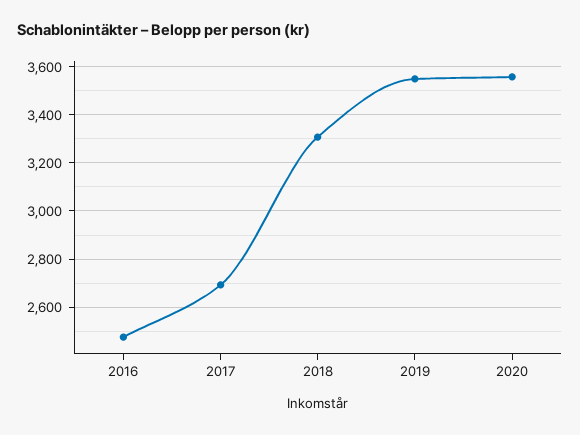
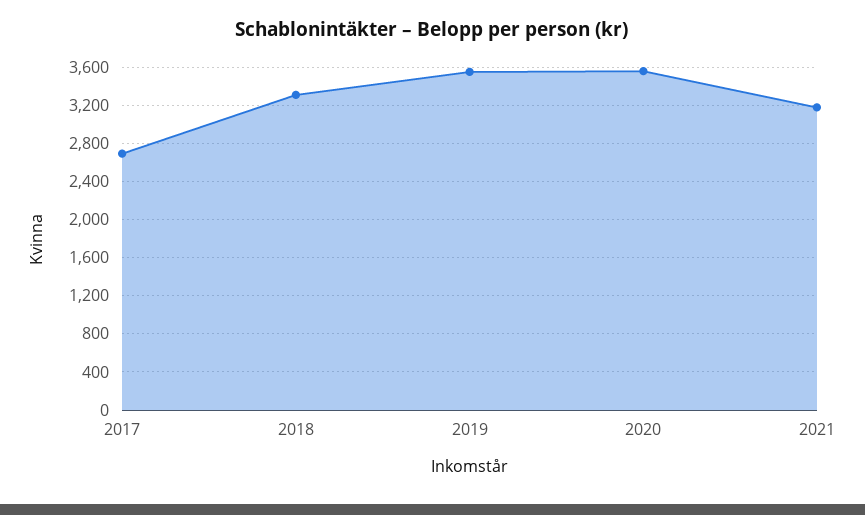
2016: 2475 -> none
2021: none -> 3200

